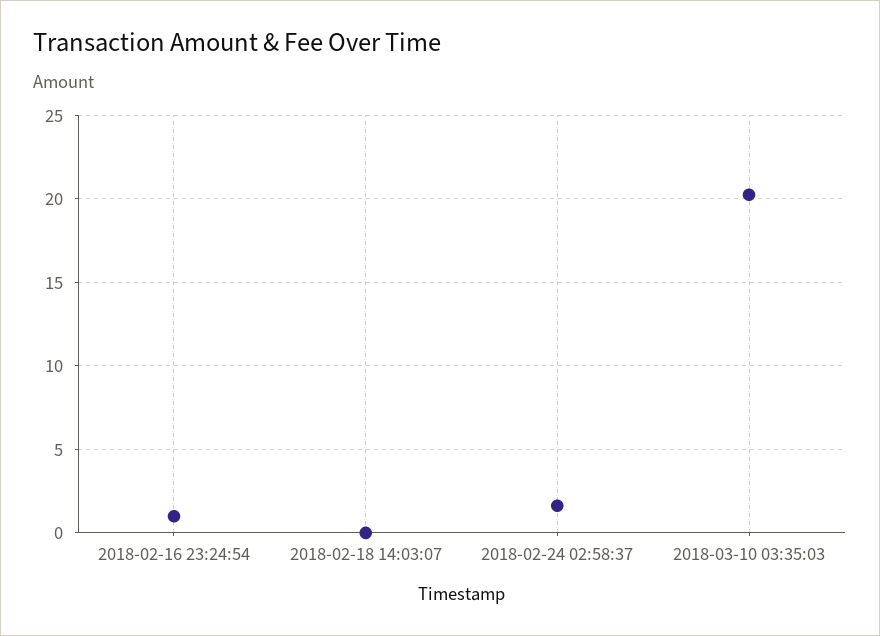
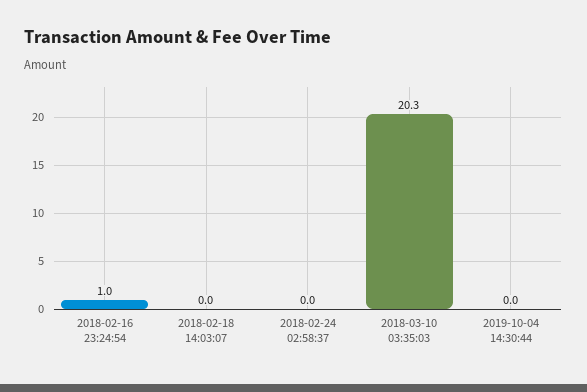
2018-02-24 02:58:37: 1.5 -> 0
2019-10-04 14:30:44: none -> 0

